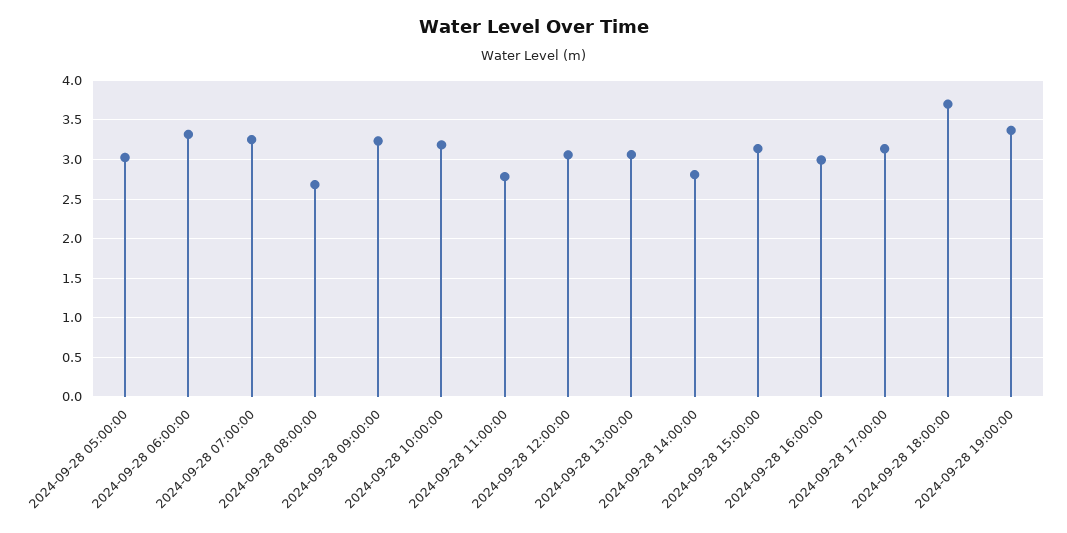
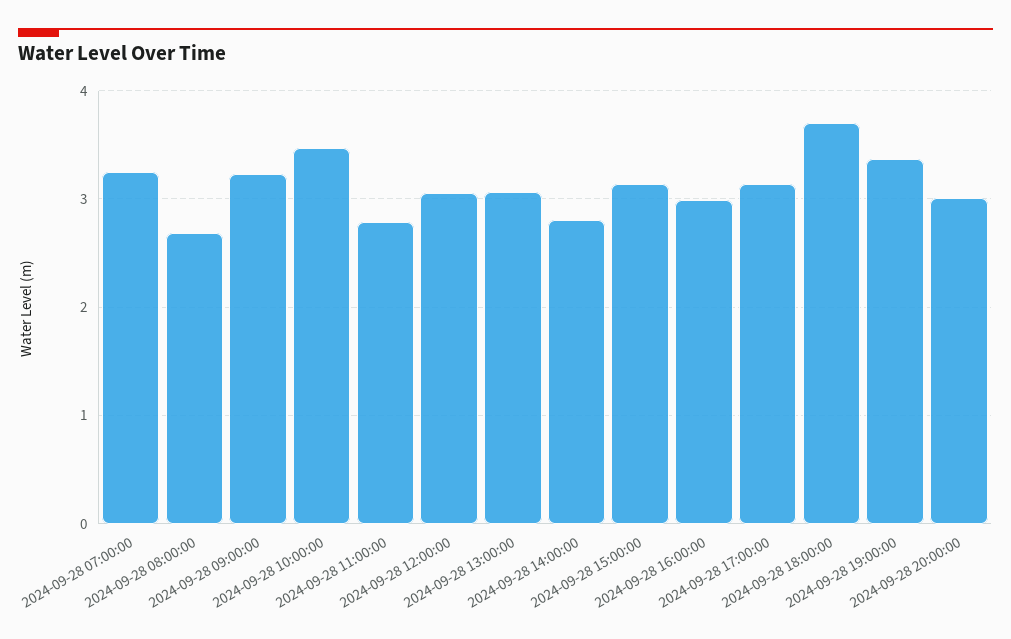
2024-09-28 05:00:00: 3 -> none
2024-09-28 06:00:00: 3.3 -> none
2024-09-28 10:00:00: 3.2 -> 3.5
2024-09-28 20:00:00: none -> 3

